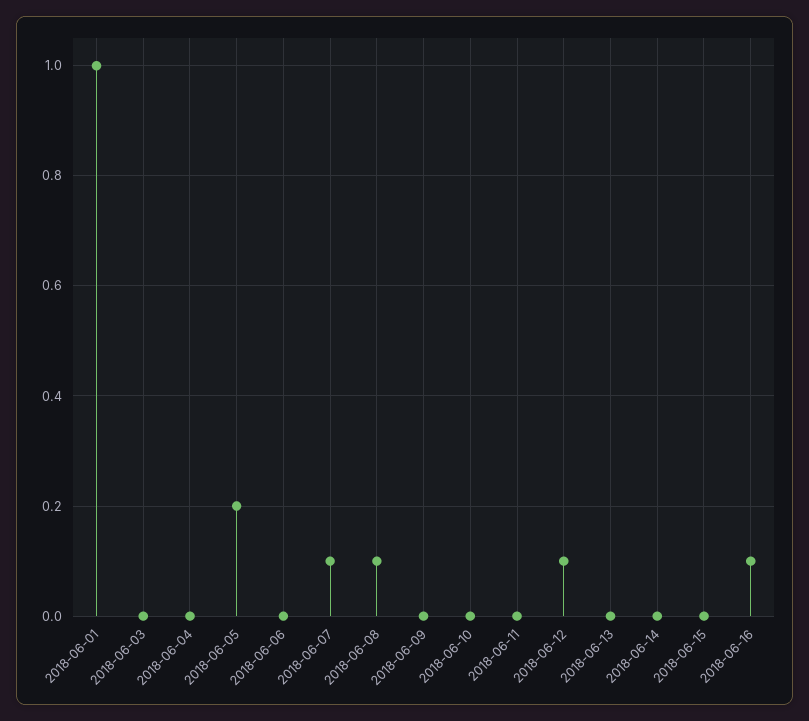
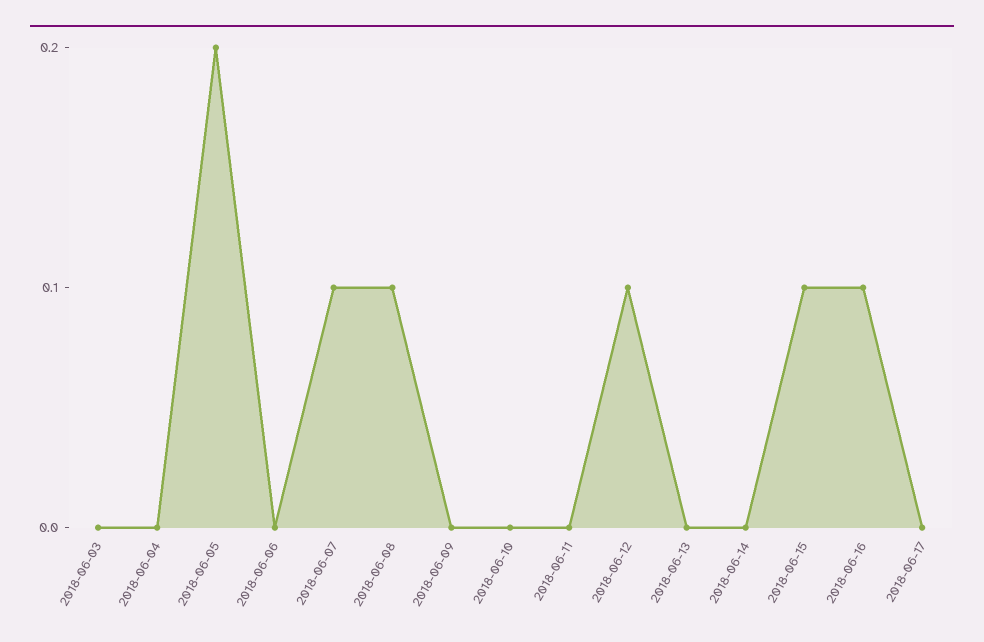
2018-06-01: 1 -> none
2018-06-15: 0 -> 0.1
2018-06-17: none -> 0

